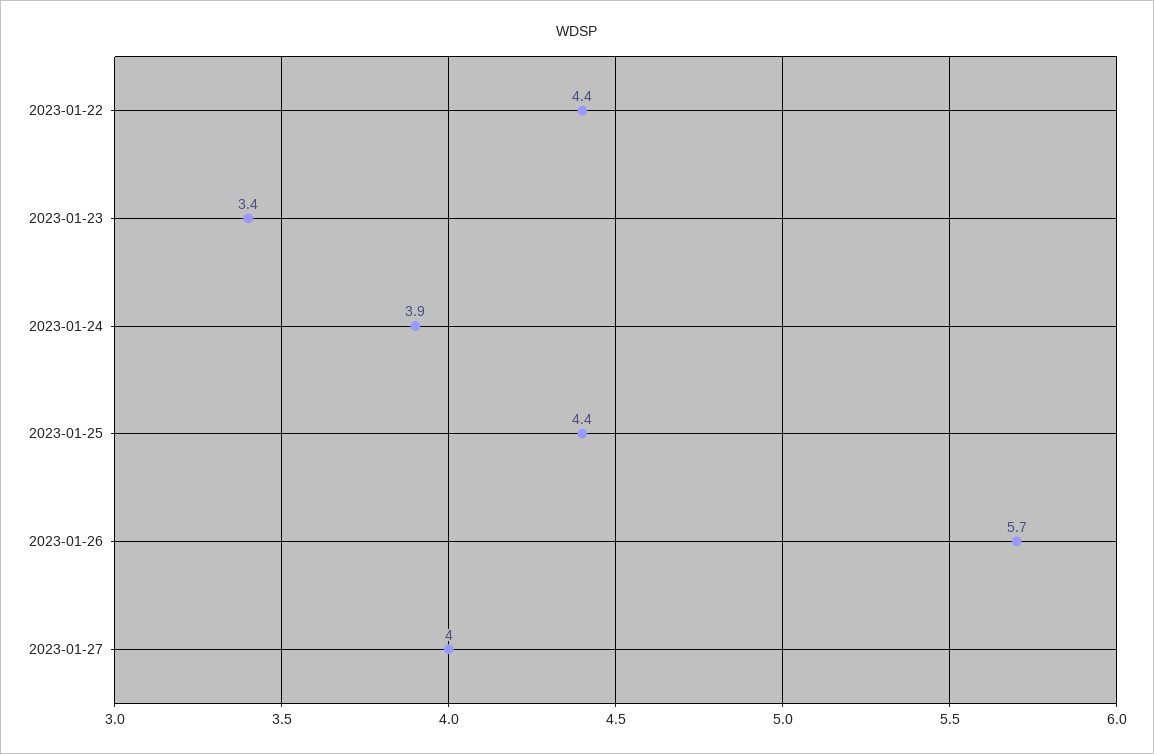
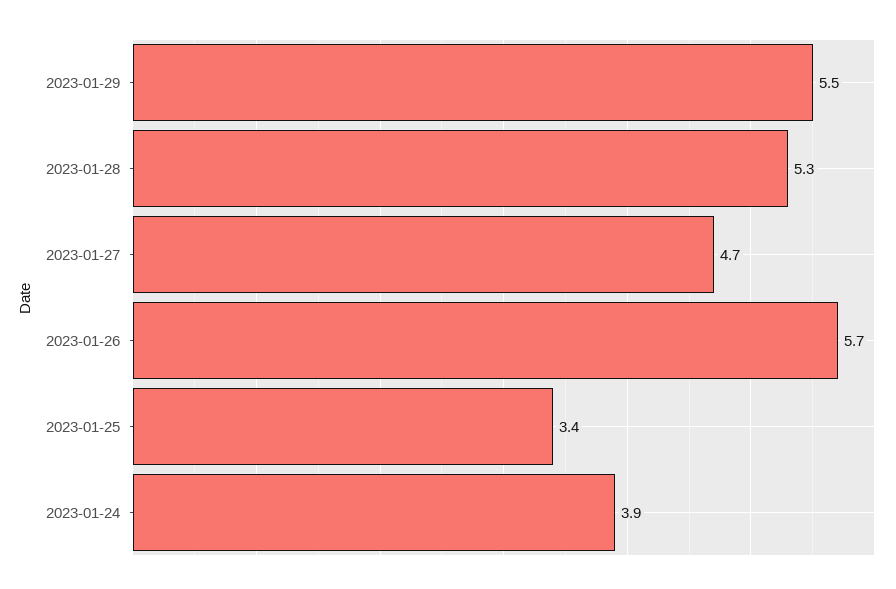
2023-01-22: 4.4 -> none
2023-01-23: 3.4 -> none
2023-01-25: 4.4 -> 3.4
2023-01-27: 4 -> 4.7
2023-01-29: none -> 5.5
2023-01-28: none -> 5.3

